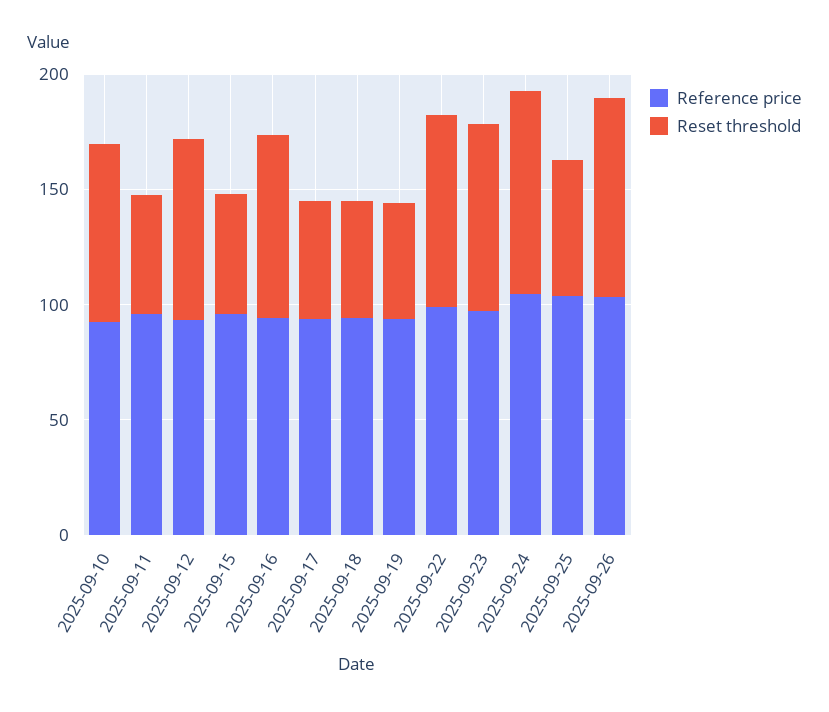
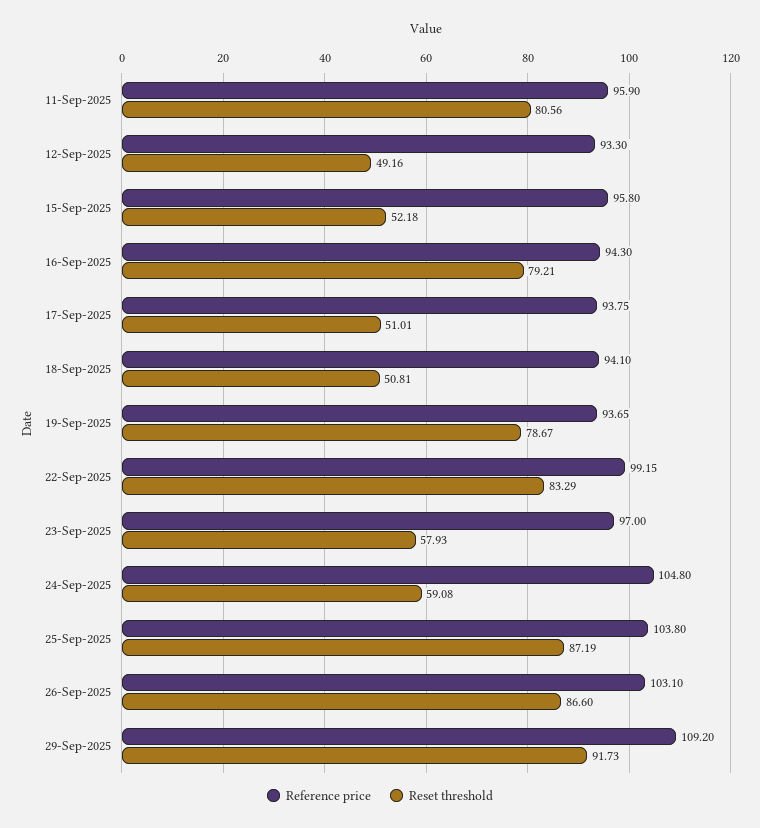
Reference price, 2025-09-10: 90 -> none
Reset threshold, 2025-09-10: 80 -> none
Reset threshold, 2025-09-11: 50 -> 80.56
Reset threshold, 2025-09-12: 80 -> 49.16
Reset threshold, 2025-09-19: 50 -> 78.67
Reset threshold, 2025-09-23: 80 -> 57.93
Reset threshold, 2025-09-24: 90 -> 59.08
Reset threshold, 2025-09-25: 60 -> 87.19
Reference price, 29-Sep-2025: none -> 109.2
Reset threshold, 29-Sep-2025: none -> 91.73

